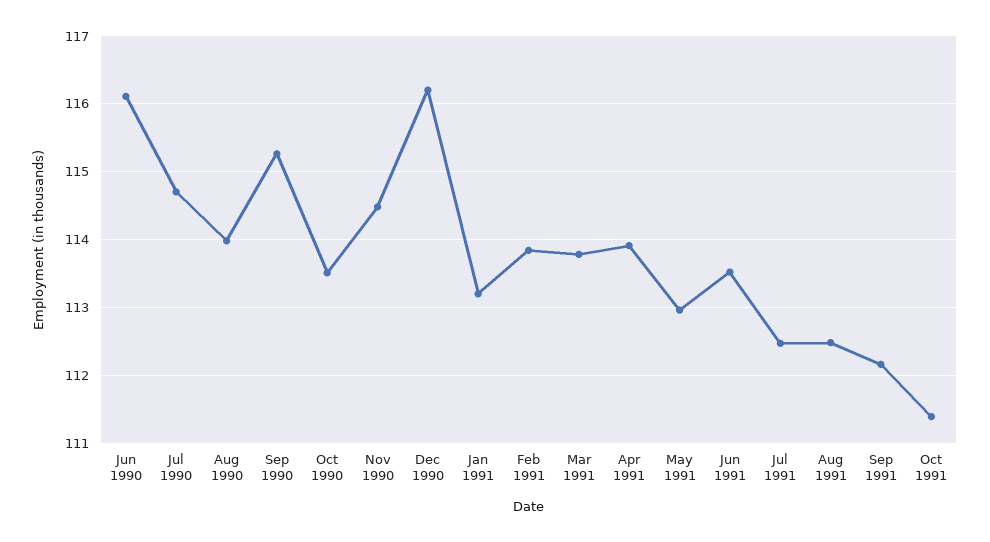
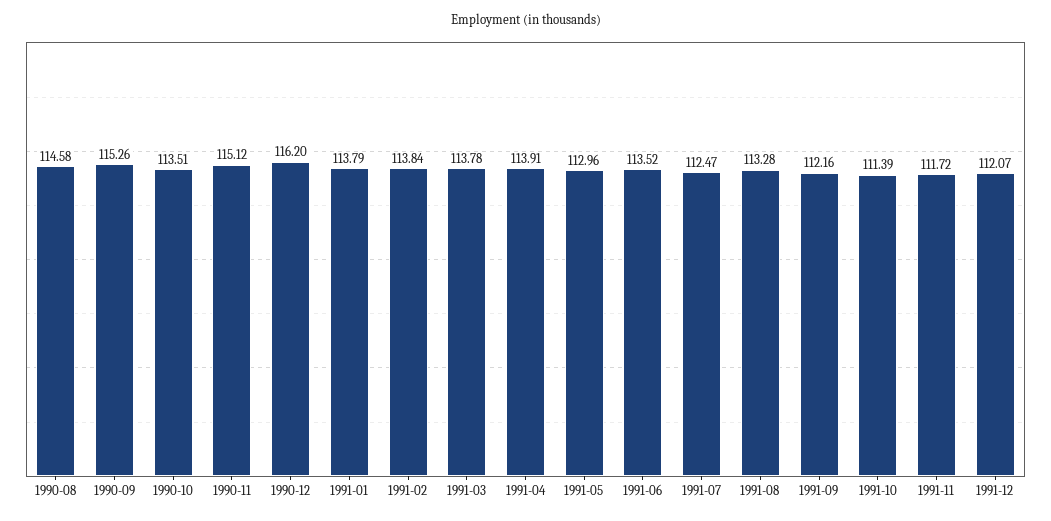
Jun 1990: 116.1 -> none
Jul 1990: 114.7 -> none
Aug 1990: 114 -> 114.58
Nov 1990: 114.5 -> 115.12
Jan 1991: 113.2 -> 113.79
Aug 1991: 112.5 -> 113.28
1991-11: none -> 111.72
1991-12: none -> 112.07

